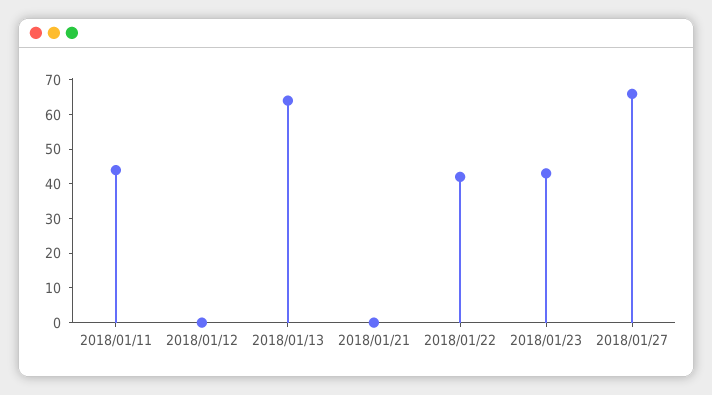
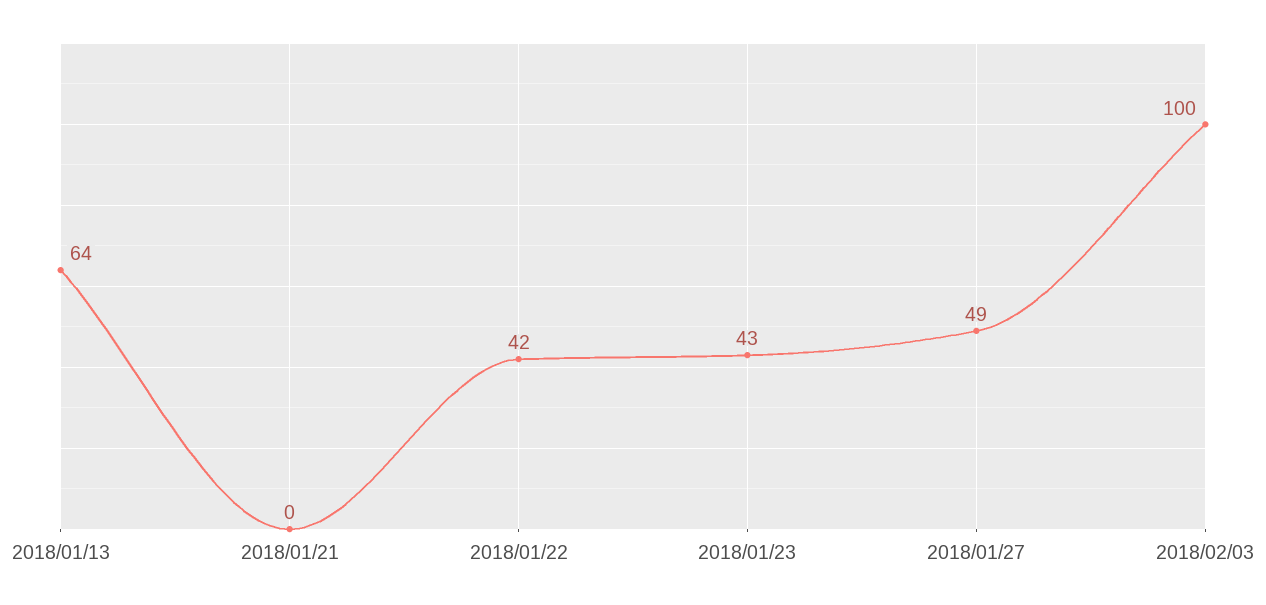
2018/01/11: 45 -> none
2018/01/12: 0 -> none
2018/01/27: 65 -> 49
2018/02/03: none -> 100

